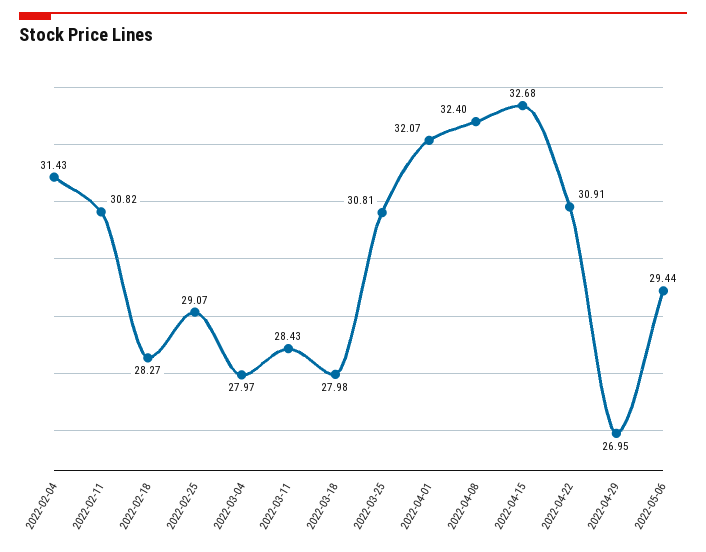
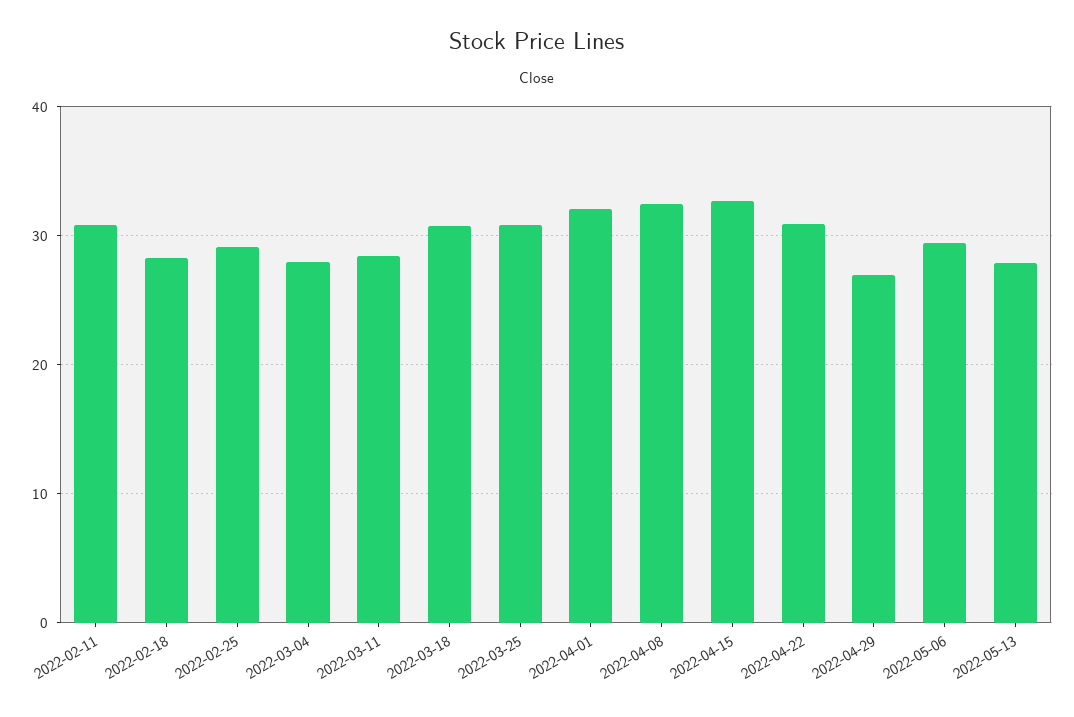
2022-02-04: 31.43 -> none
2022-03-18: 27.98 -> 31
2022-05-13: none -> 28

